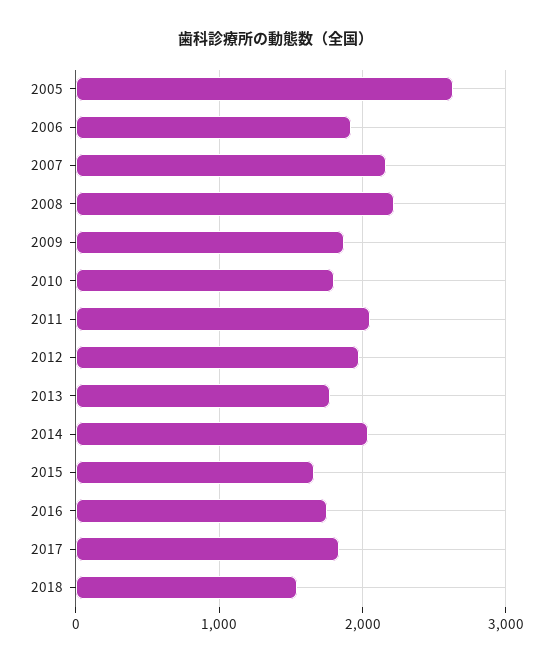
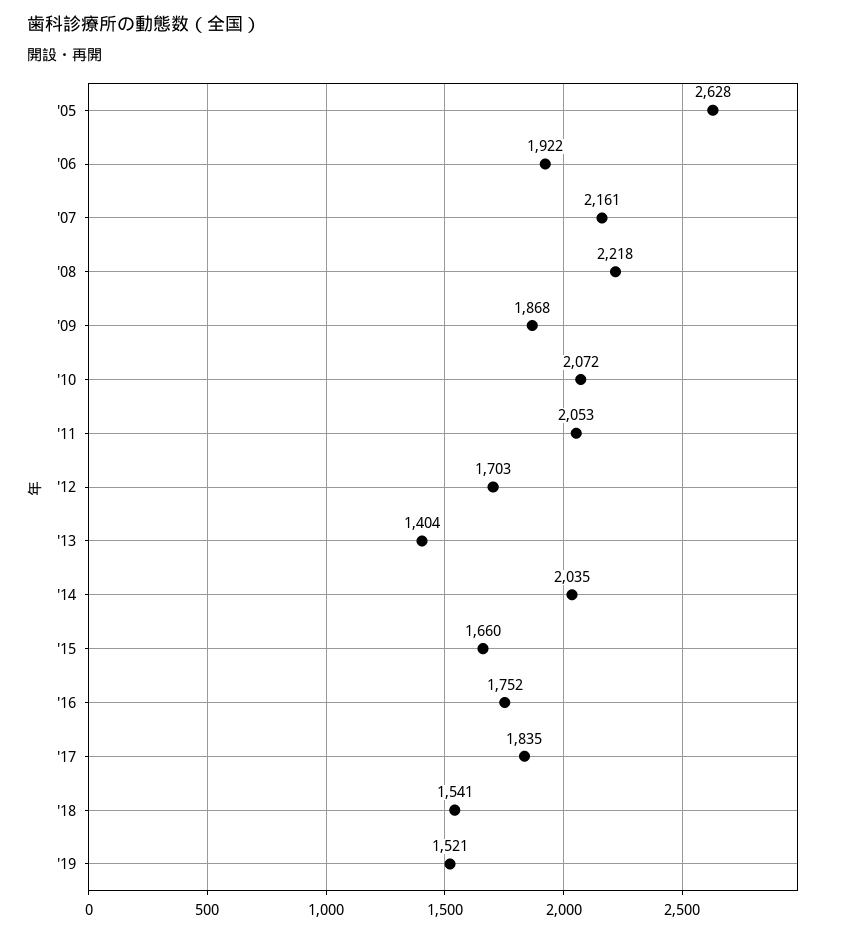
2010: 1800 -> 2072
2012: 2000 -> 1703
2013: 1800 -> 1404
'19: none -> 1521

